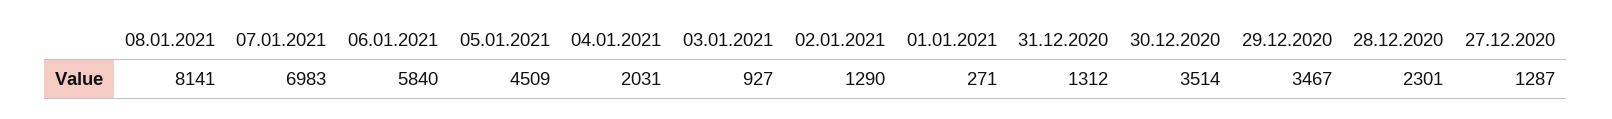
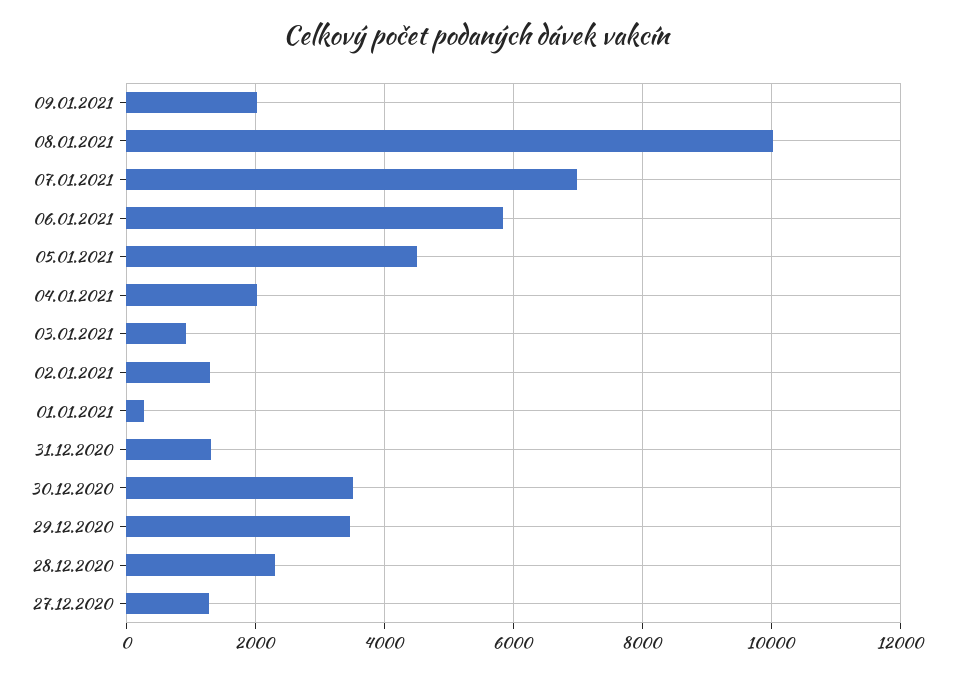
08.01.2021: 8141 -> 10000
09.01.2021: none -> 2000

